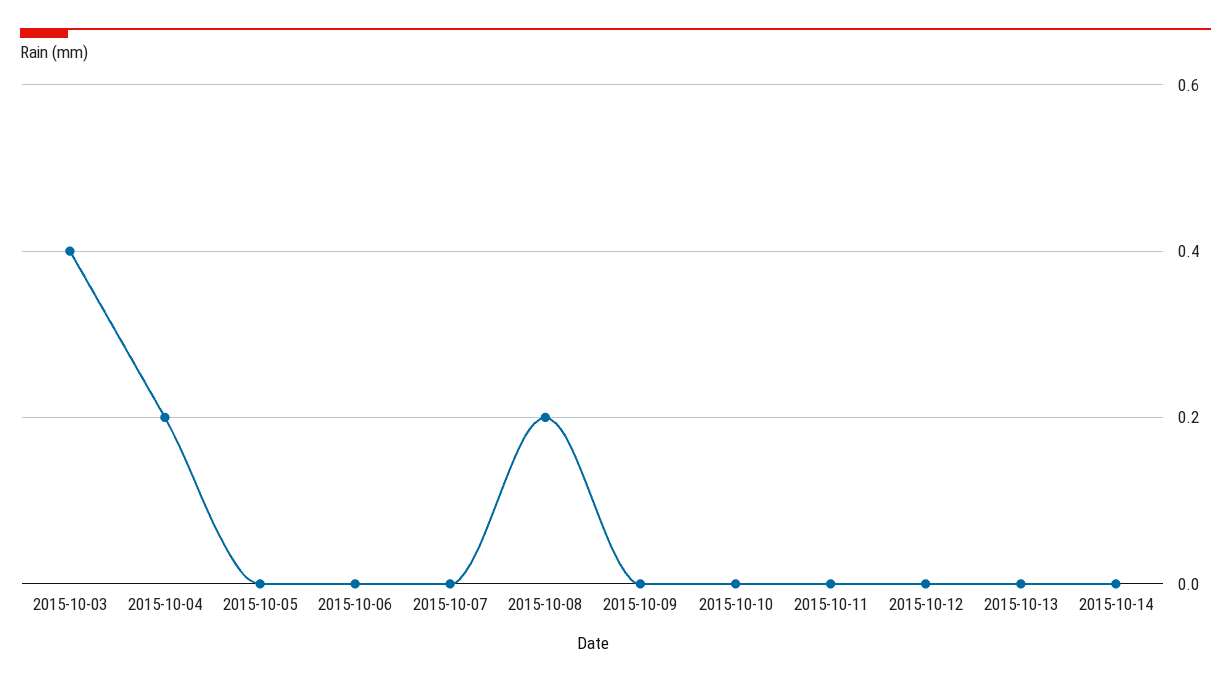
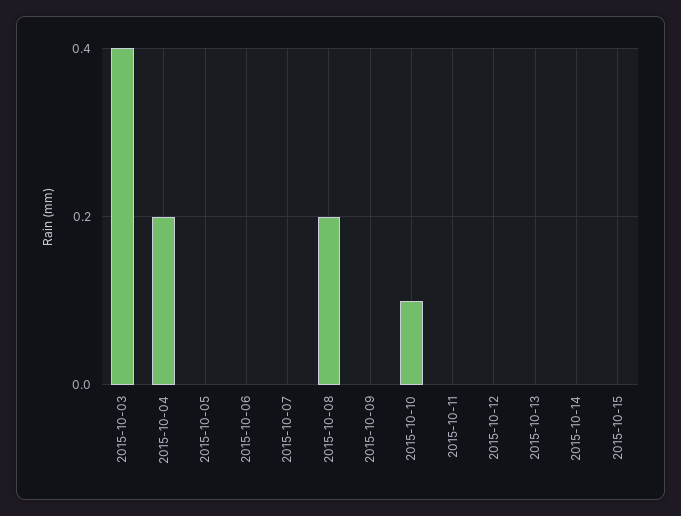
2015-10-10: 0 -> 0.1
2015-10-15: none -> 0

